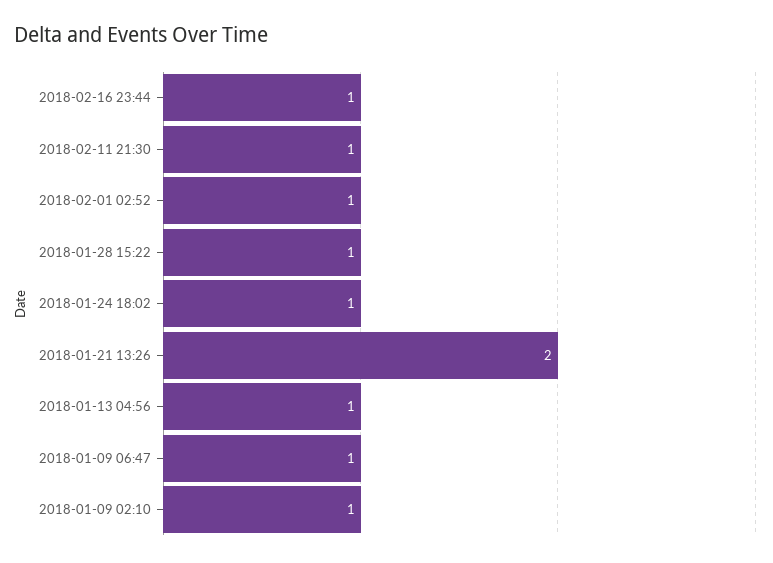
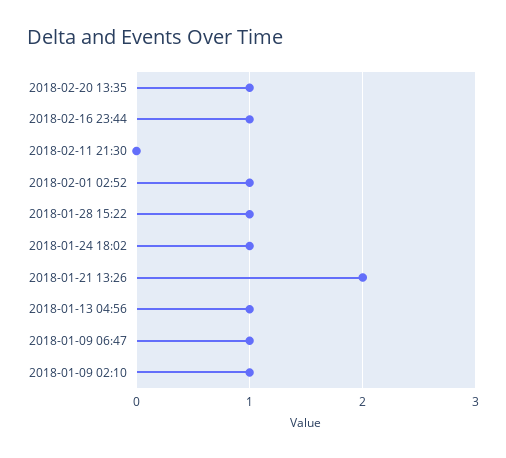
2018-02-11 21:30: 1 -> 0
2018-02-20 13:35: none -> 1

